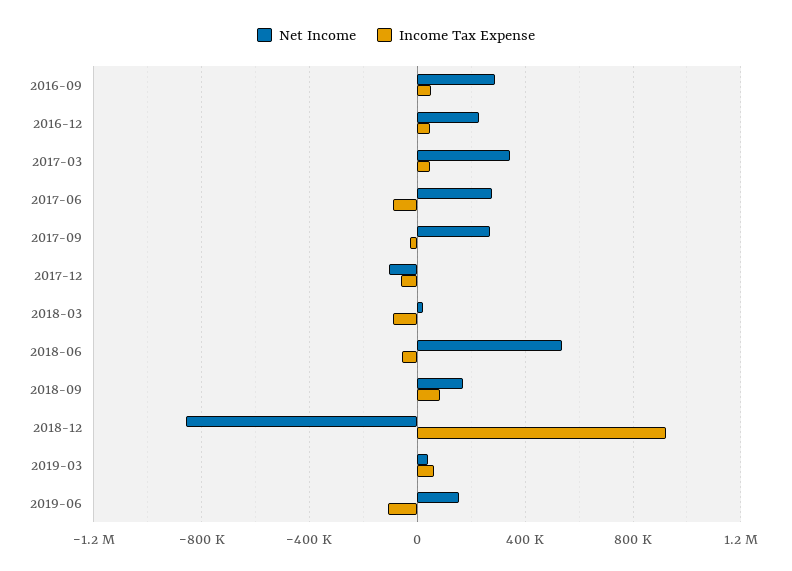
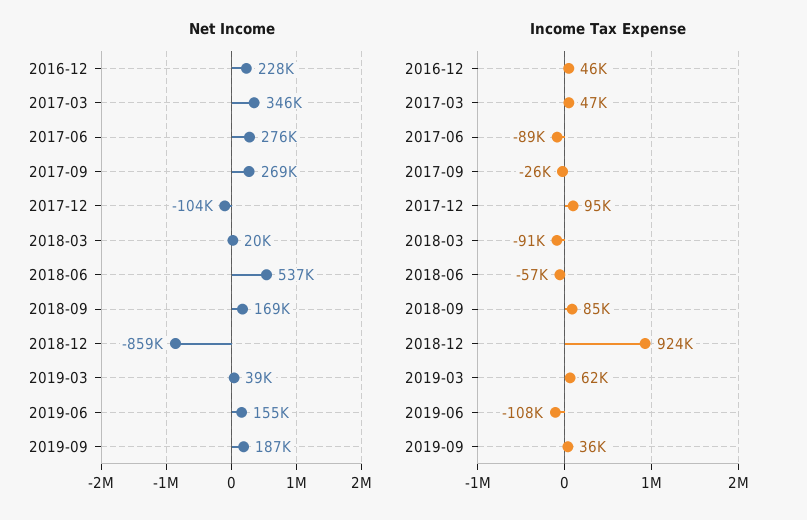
Net Income, 2016-09: 300000 -> none
Income Tax Expense, 2016-09: 50000 -> none
Income Tax Expense, 2017-12: -50000 -> 95000
Net Income, 2019-09: none -> 187000
Income Tax Expense, 2019-09: none -> 36000

